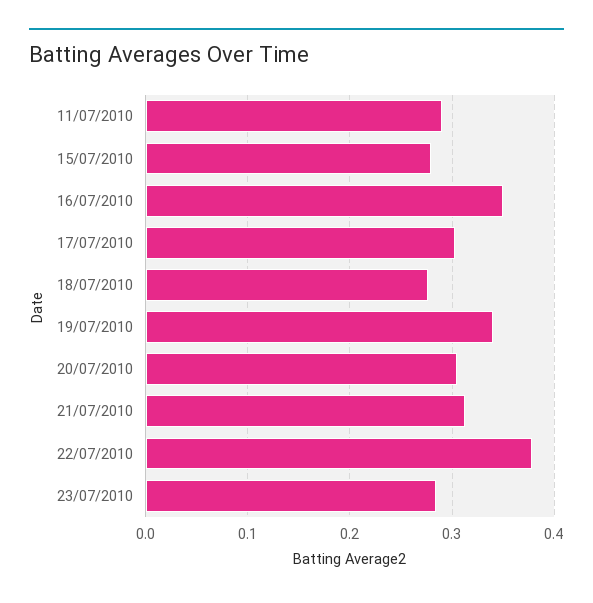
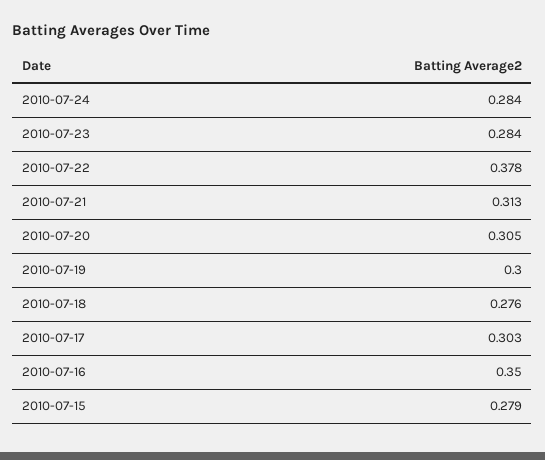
11/07/2010: 0.29 -> none
19/07/2010: 0.34 -> 0.3
2010-07-24: none -> 0.284

